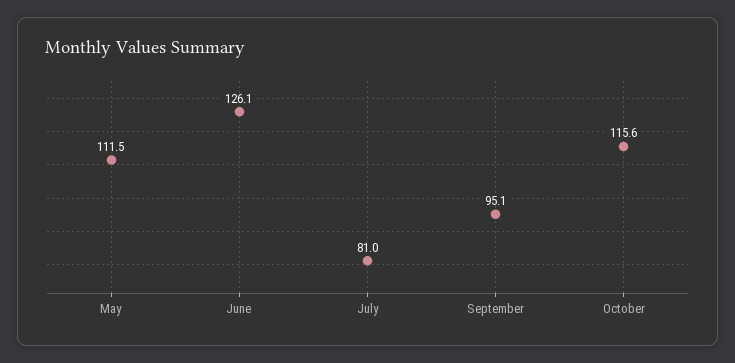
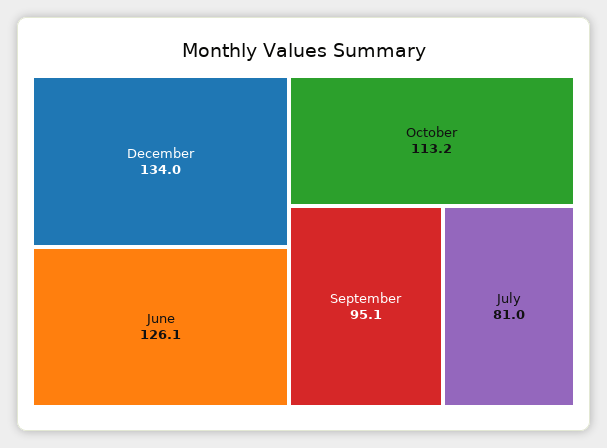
May: 111.5 -> none
October: 115.6 -> 113.2
December: none -> 134

